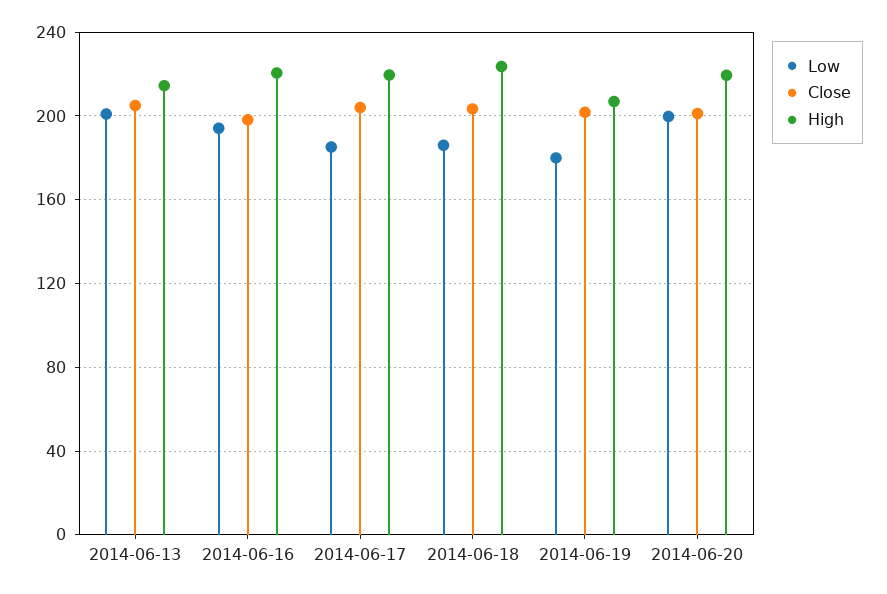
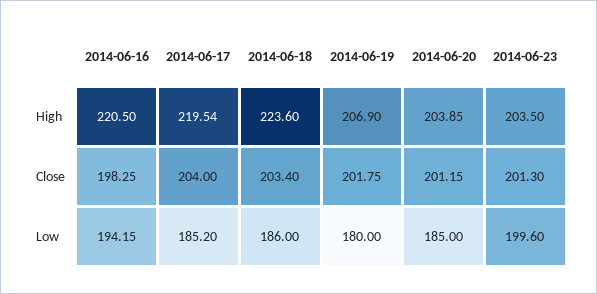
Low, 2014-06-13: 200 -> none
Close, 2014-06-13: 205 -> none
High, 2014-06-13: 215 -> none
Low, 2014-06-20: 200 -> 185
High, 2014-06-20: 220 -> 203.85
High, 2014-06-23: none -> 203.5
Close, 2014-06-23: none -> 201.3
Low, 2014-06-23: none -> 199.6

